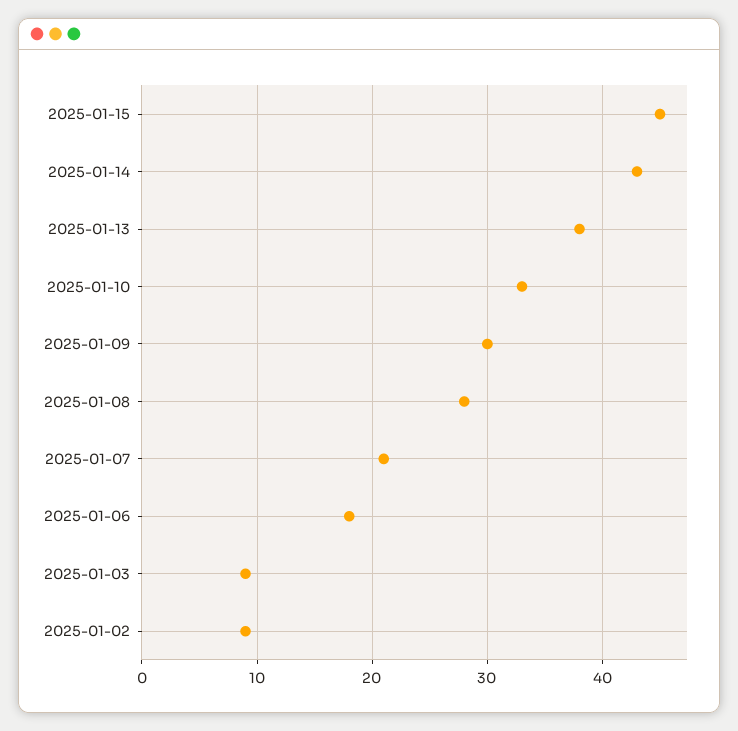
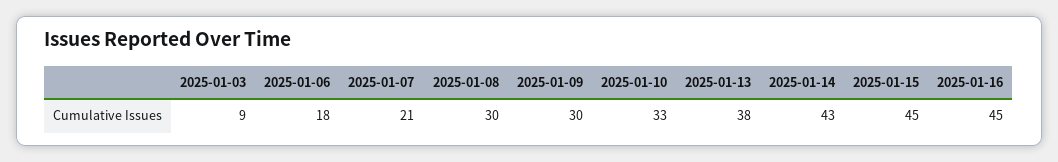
2025-01-08: 28 -> 30
2025-01-02: 9 -> none
2025-01-16: none -> 45

